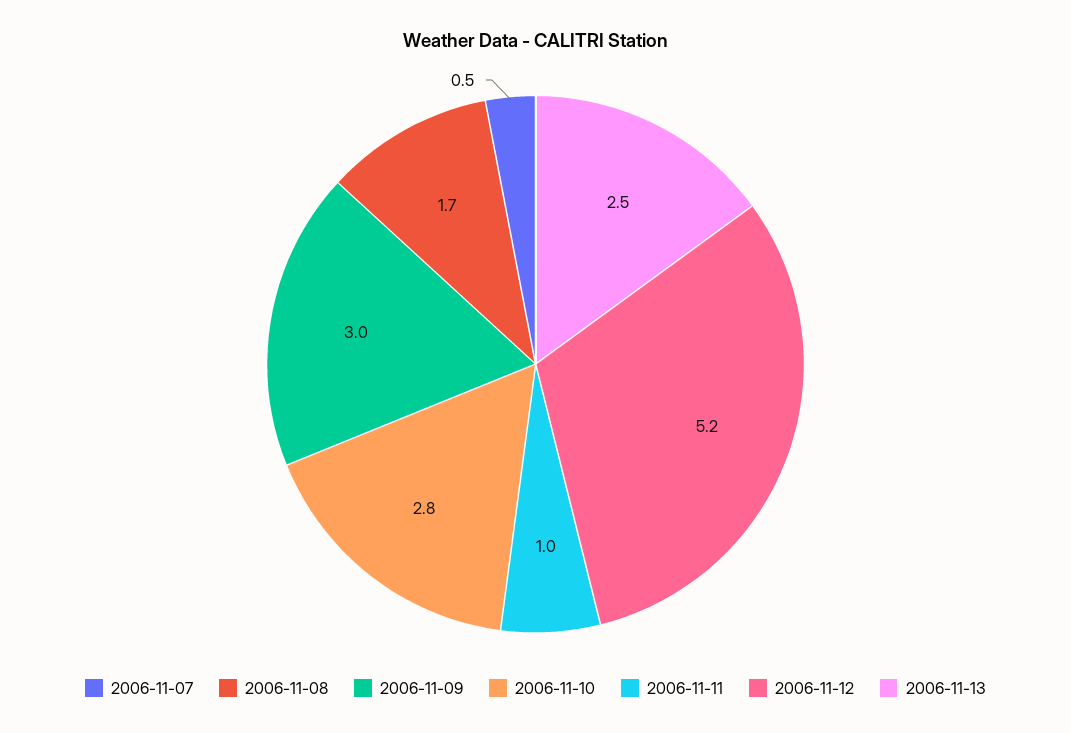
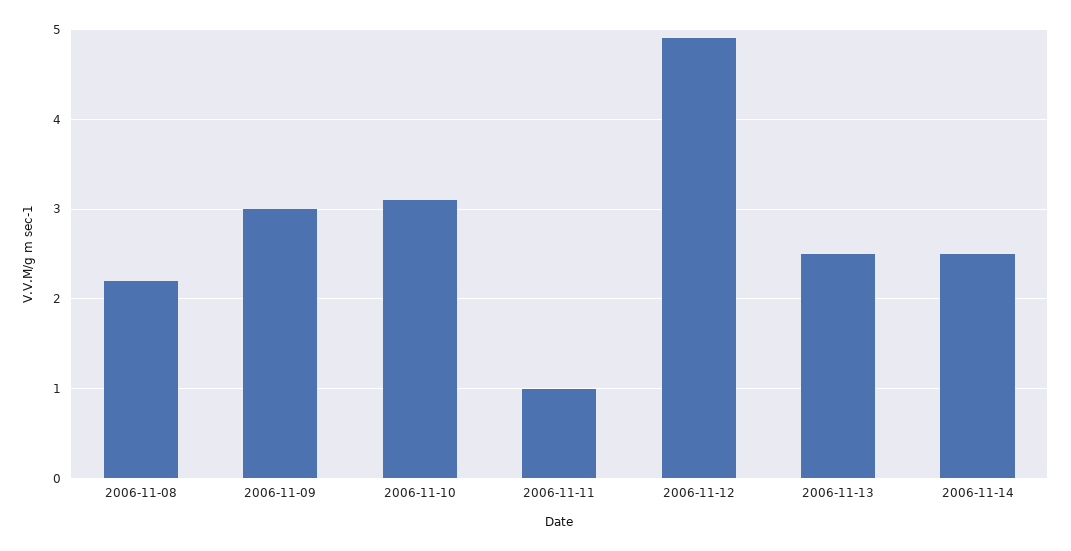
2006-11-07: 0.5 -> none
2006-11-08: 1.7 -> 2.2
2006-11-10: 2.8 -> 3.1
2006-11-12: 5.2 -> 4.9
2006-11-14: none -> 2.5

